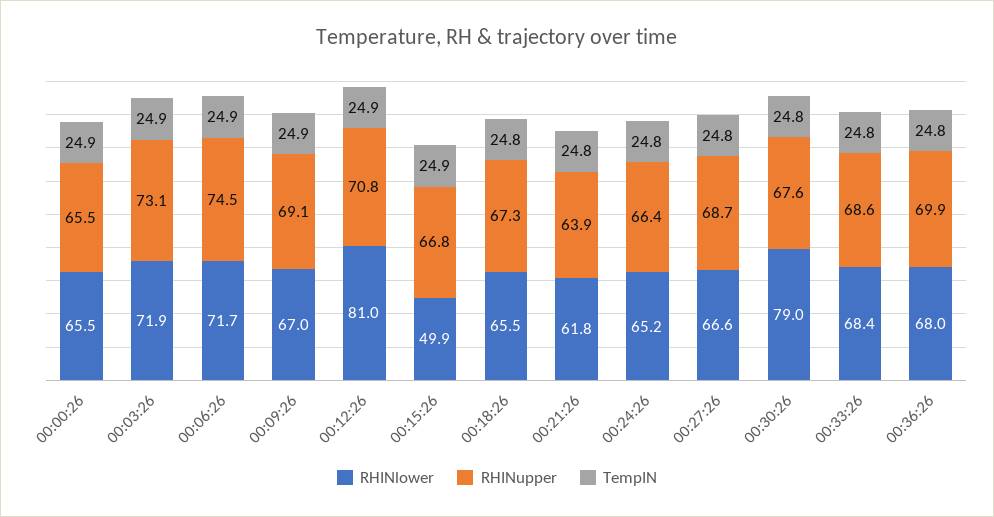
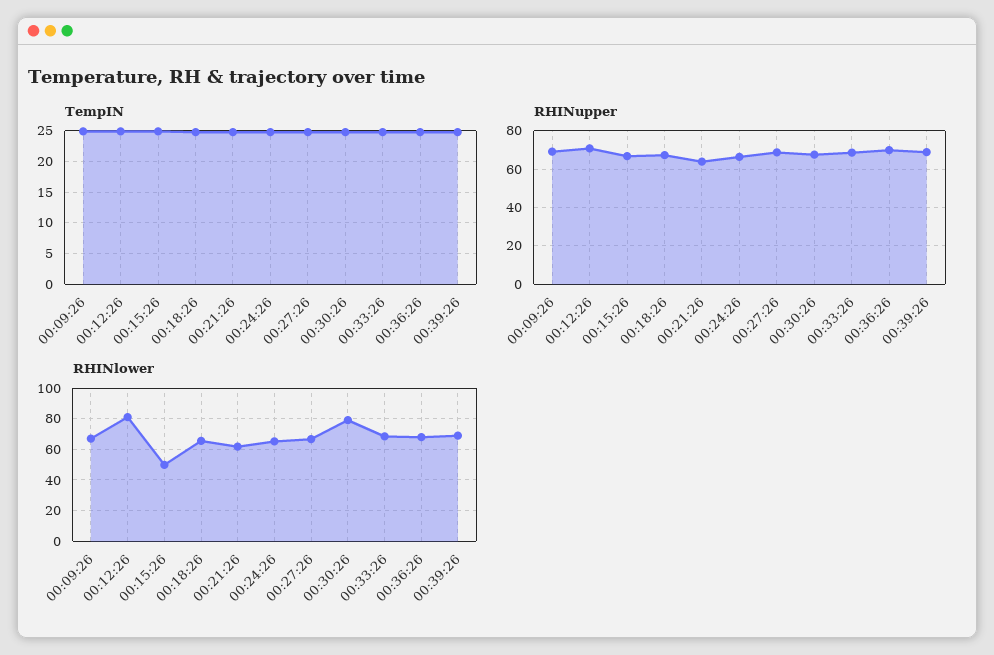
RHINlower, 00:00:26: 65.5 -> none
RHINupper, 00:00:26: 65.5 -> none
TempIN, 00:00:26: 24.9 -> none
RHINlower, 00:03:26: 71.9 -> none
RHINupper, 00:03:26: 73.1 -> none
TempIN, 00:03:26: 24.9 -> none
RHINlower, 00:06:26: 71.7 -> none
RHINupper, 00:06:26: 74.5 -> none
TempIN, 00:06:26: 24.9 -> none
TempIN, 00:39:26: none -> 25
RHINupper, 00:39:26: none -> 70
RHINlower, 00:39:26: none -> 70

